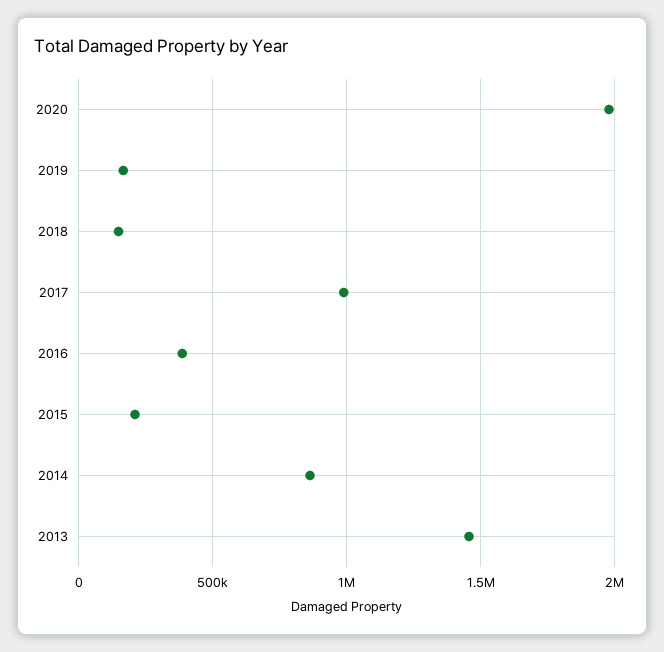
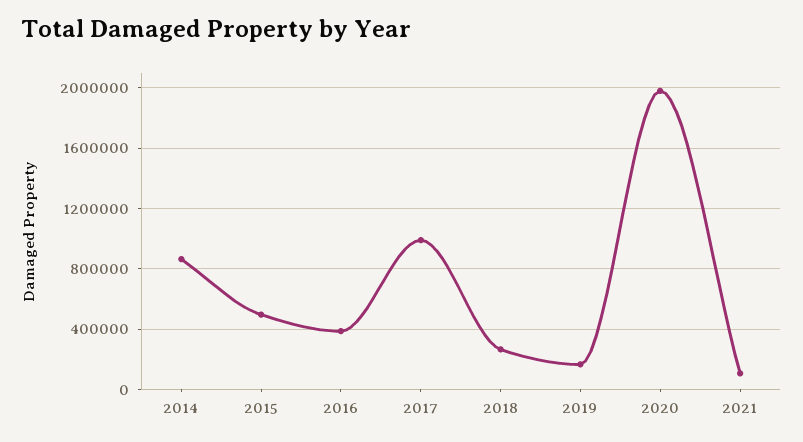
2018: 150000 -> 250000
2015: 200000 -> 500000
2013: 1450000 -> none
2021: none -> 100000

